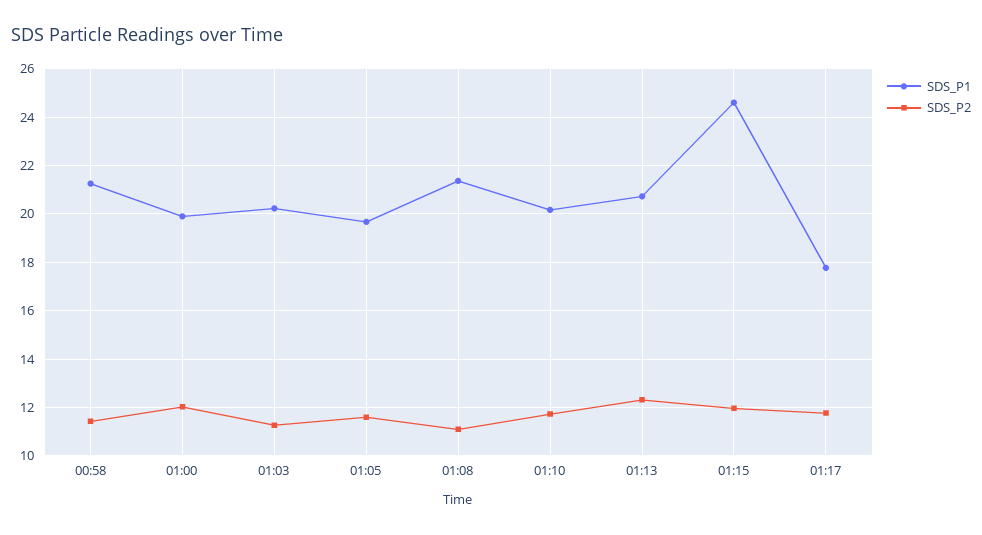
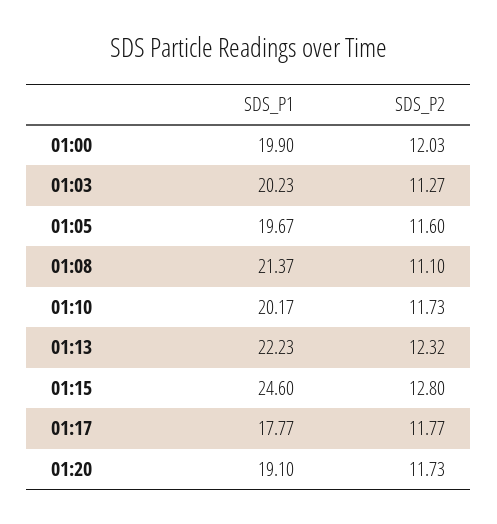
SDS_P1, 00:58: 21.25 -> none
SDS_P2, 00:58: 11.5 -> none
SDS_P1, 01:13: 20.75 -> 22.23
SDS_P2, 01:15: 12 -> 12.8
SDS_P1, 01:20: none -> 19.1
SDS_P2, 01:20: none -> 11.73

